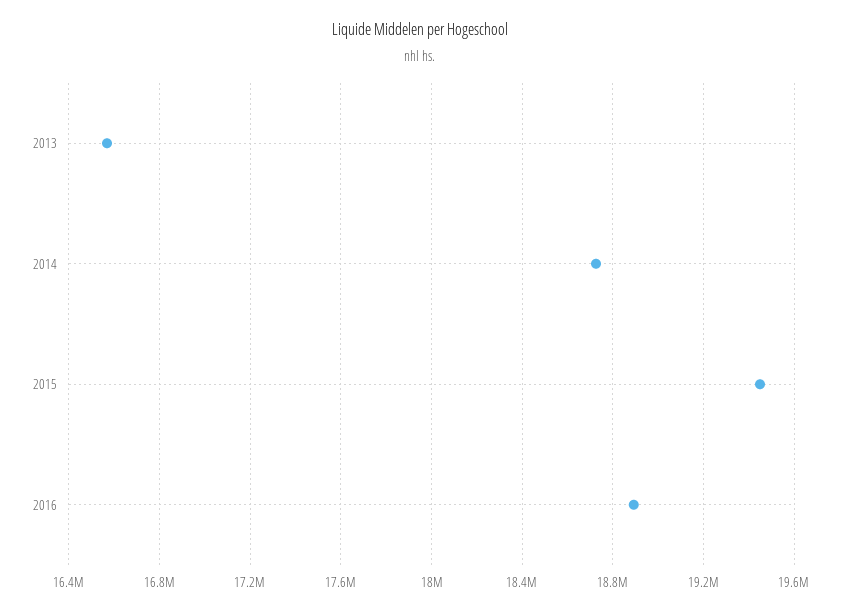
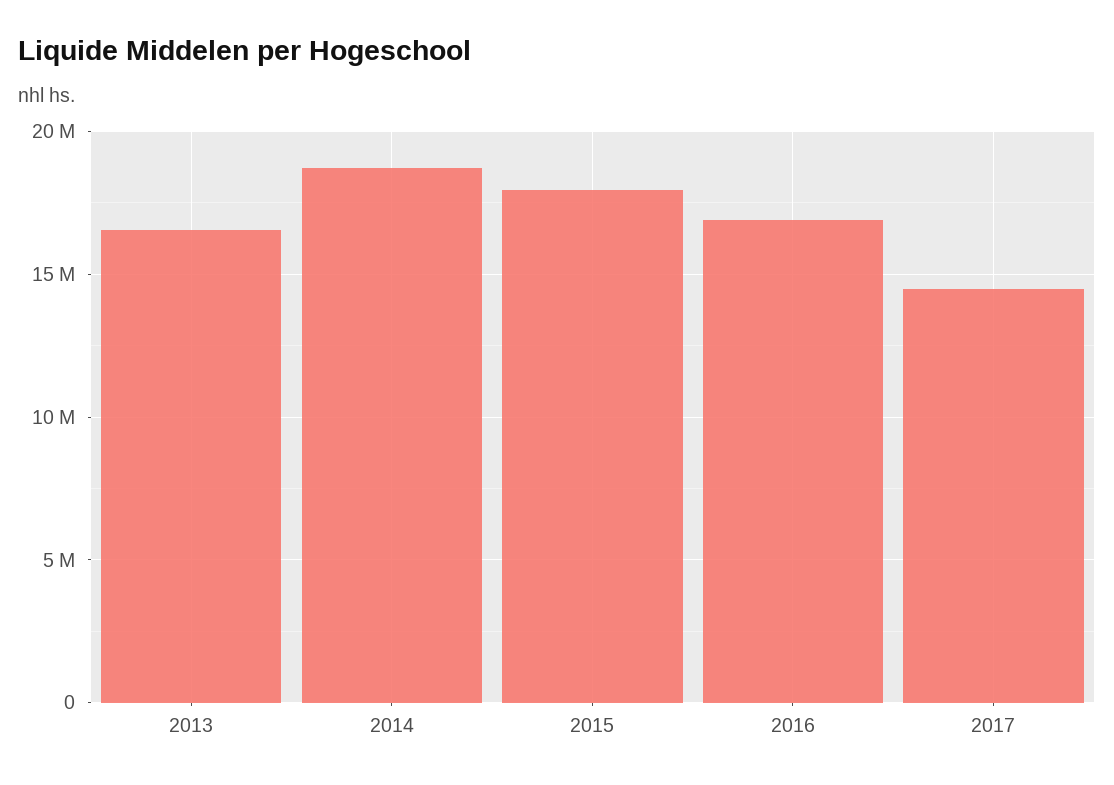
2015: 19450000 -> 18000000
2016: 18900000 -> 17000000
2017: none -> 14500000

